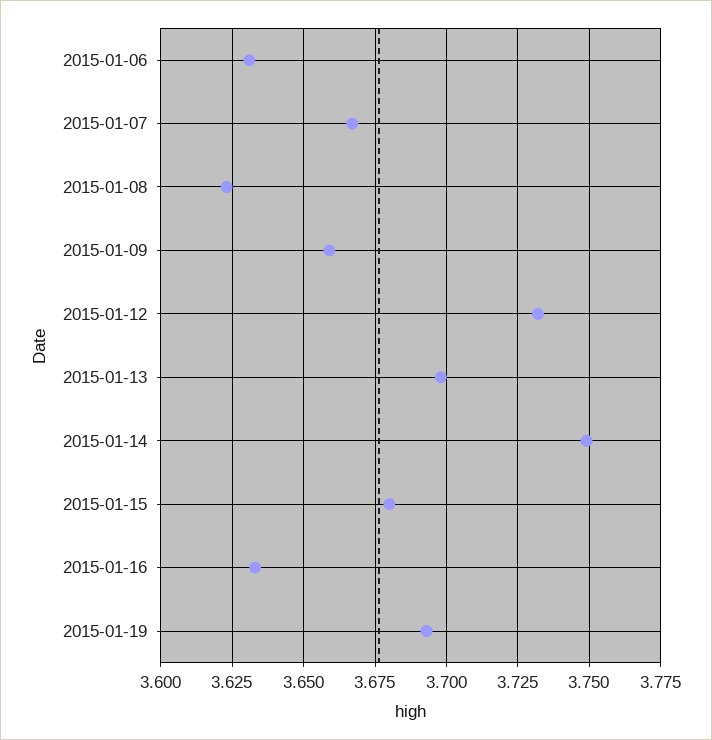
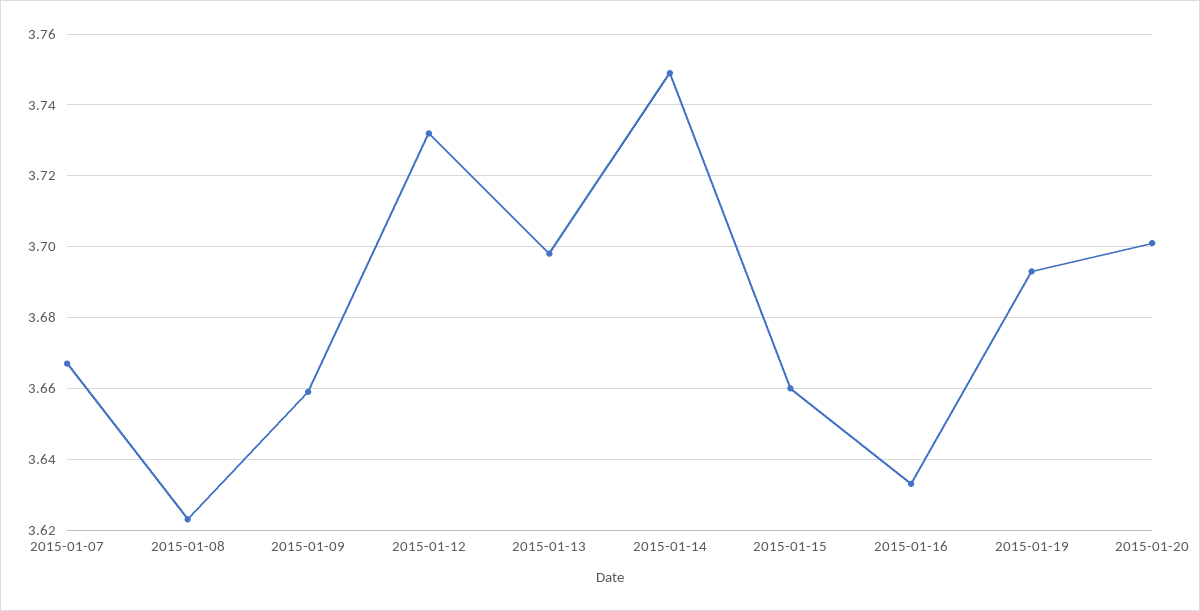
2015-01-06: 3.63 -> none
2015-01-15: 3.68 -> 3.66
2015-01-20: none -> 3.7

